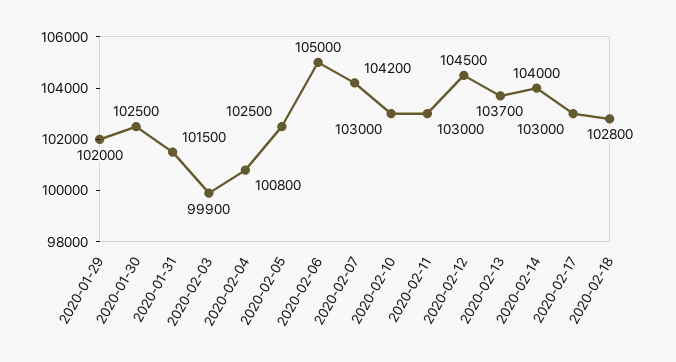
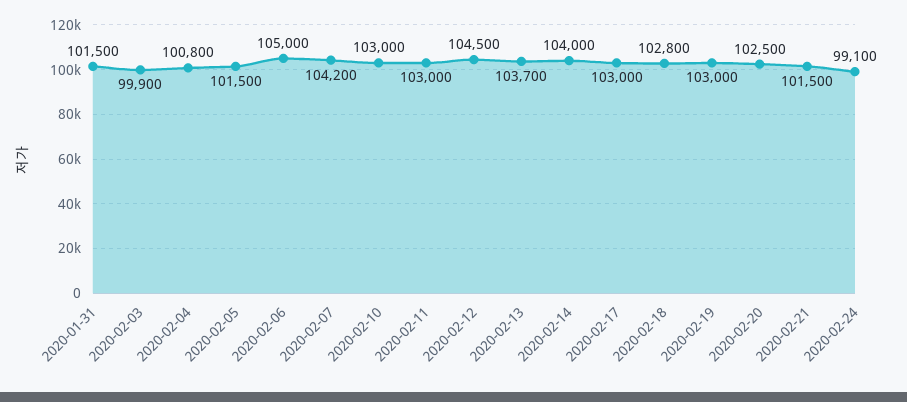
2020-01-29: 102000 -> none
2020-01-30: 102500 -> none
2020-02-05: 102500 -> 101500
2020-02-19: none -> 103000
2020-02-20: none -> 102500
2020-02-21: none -> 101500
2020-02-24: none -> 99100

